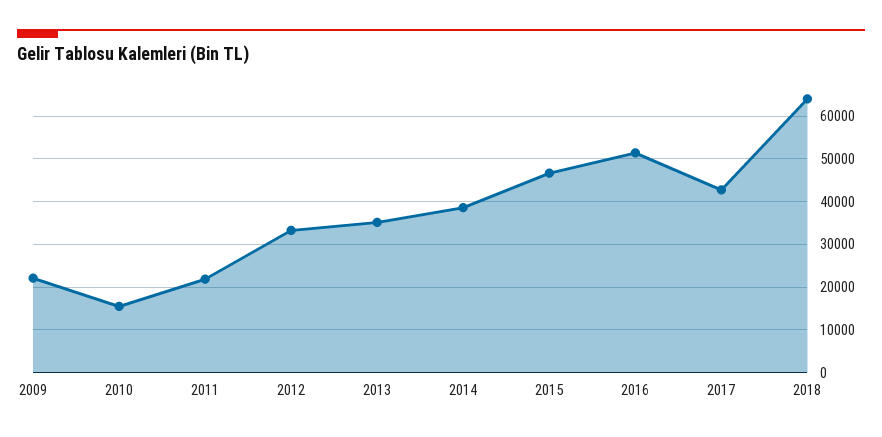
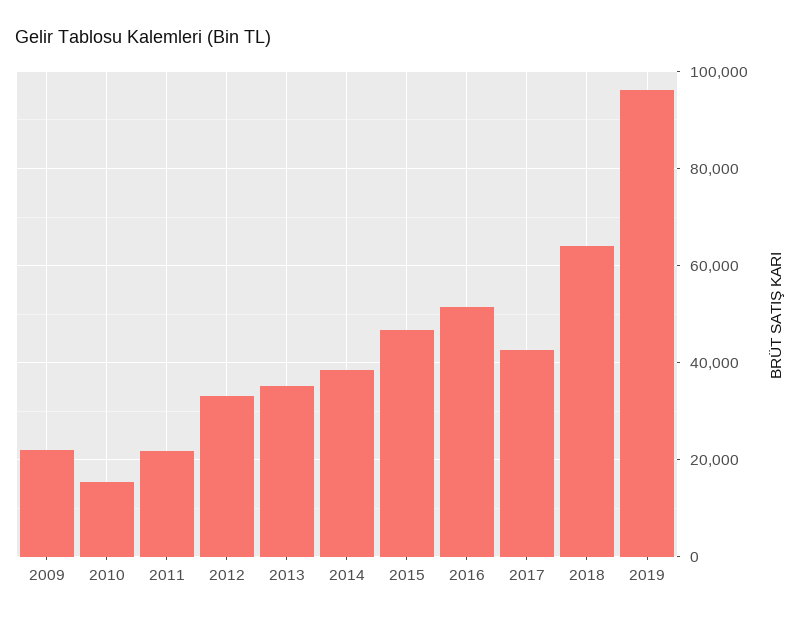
2019: none -> 96000

